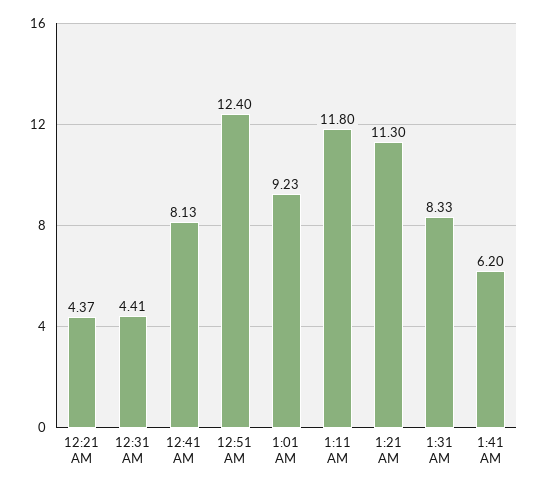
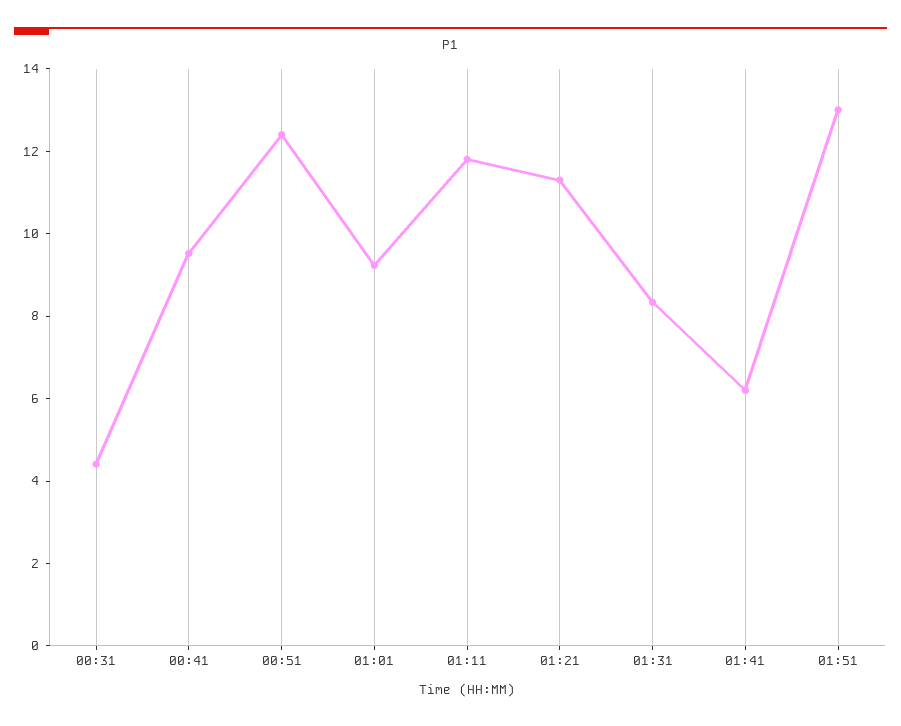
12:21 AM: 4.37 -> none
12:41 AM: 8.13 -> 9.5
01:51: none -> 13

